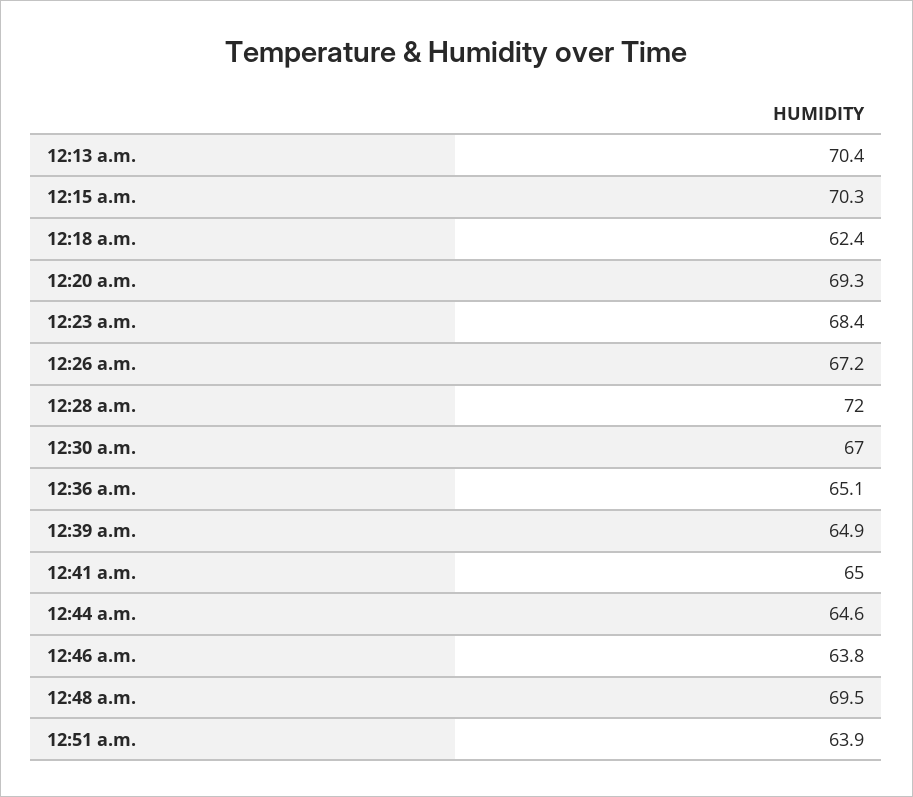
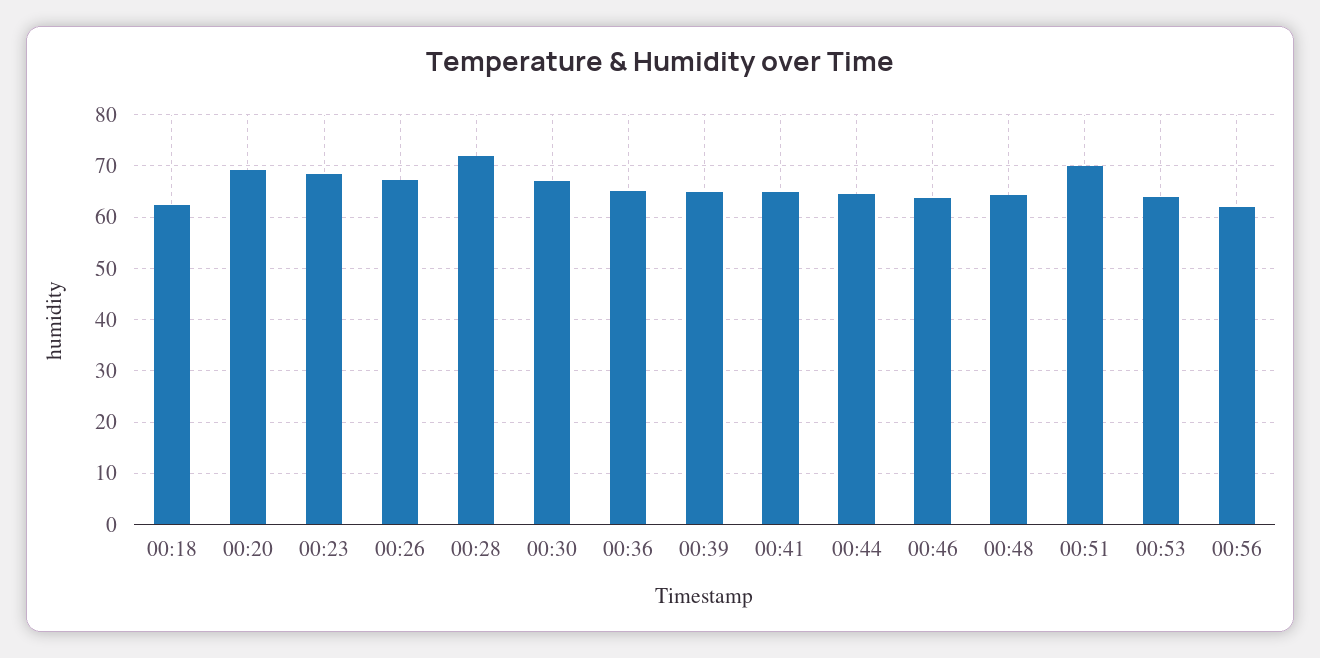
12:13 a.m.: 70.4 -> none
12:15 a.m.: 70.3 -> none
12:48 a.m.: 69.5 -> 64
12:51 a.m.: 63.9 -> 70
00:53: none -> 64
00:56: none -> 62

